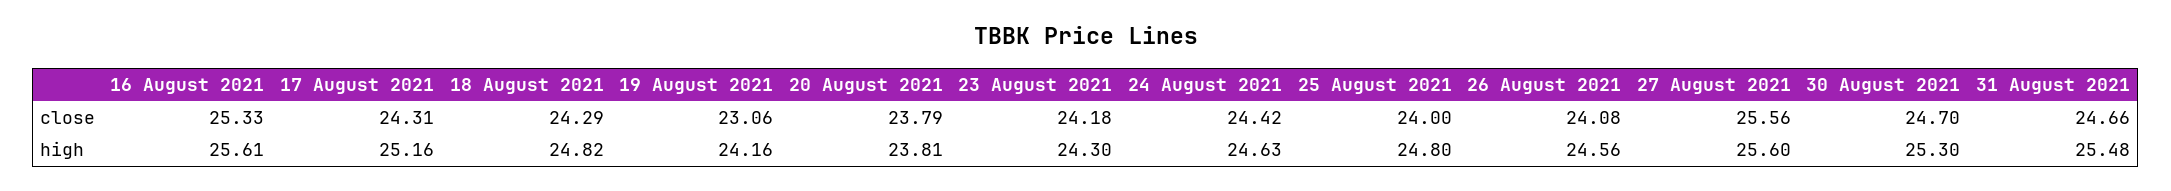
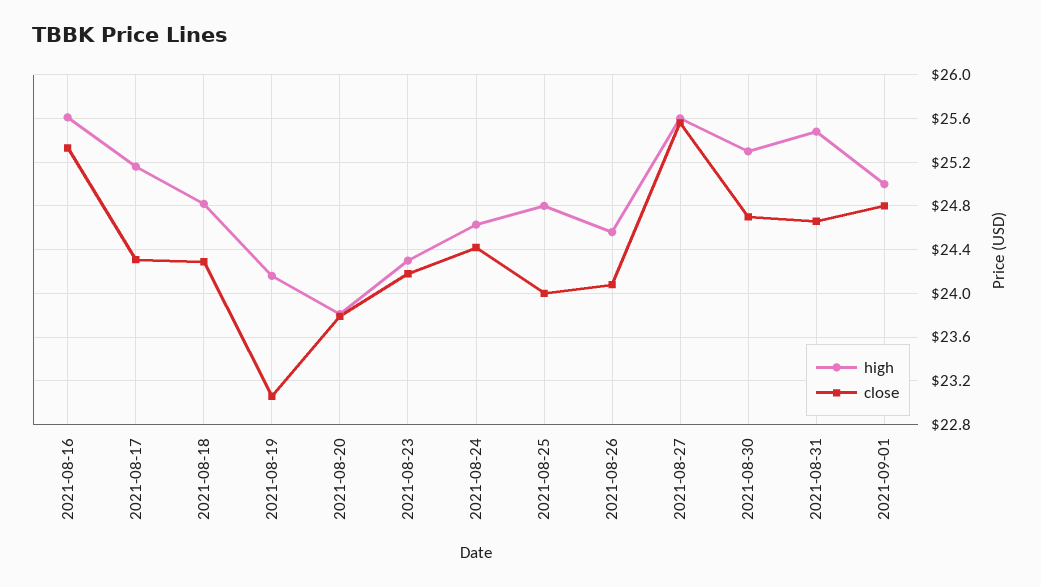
high, 2021-09-01: none -> 25
close, 2021-09-01: none -> 24.8

